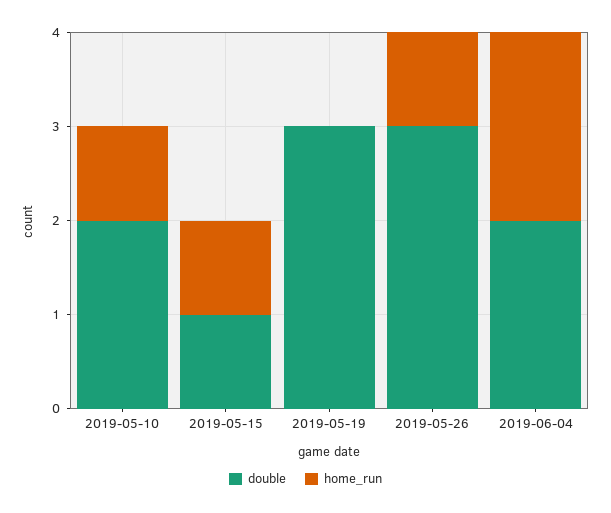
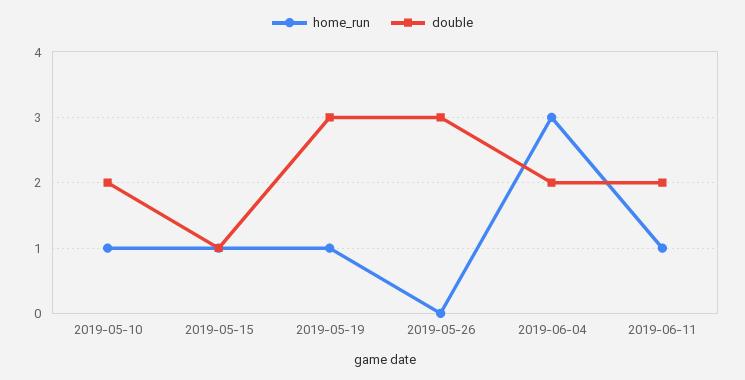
home_run, 2019-05-19: 0 -> 1
home_run, 2019-05-26: 1 -> 0
home_run, 2019-06-04: 2 -> 3
home_run, 2019-06-11: none -> 1
double, 2019-06-11: none -> 2

